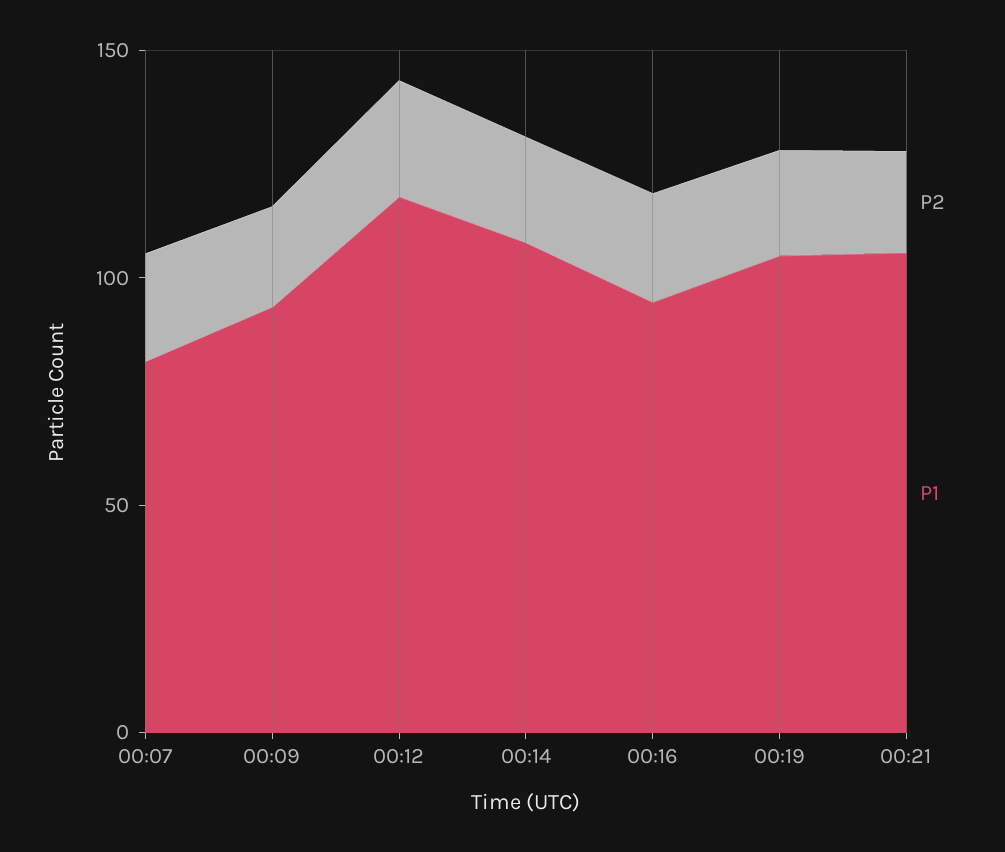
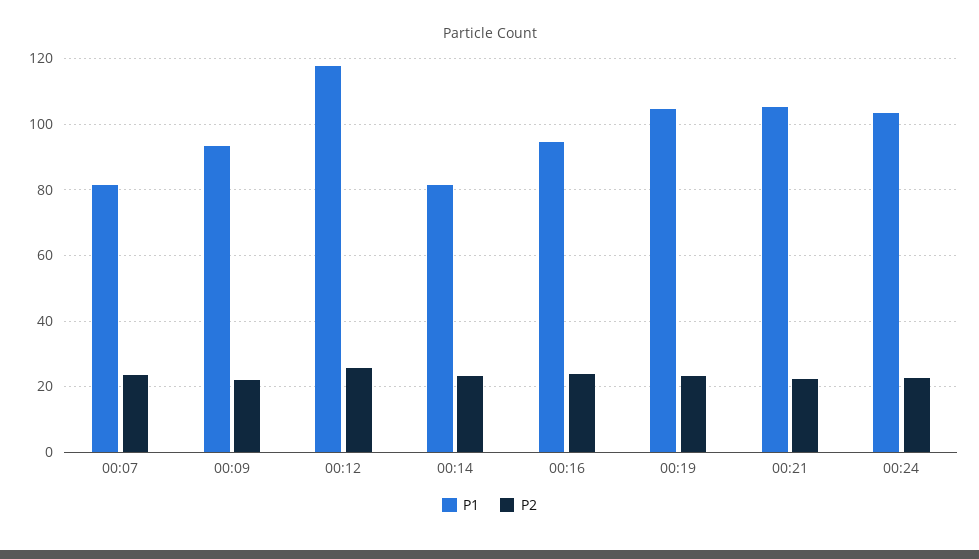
P1, 00:14: 110 -> 82
P1, 00:24: none -> 104
P2, 00:24: none -> 22

